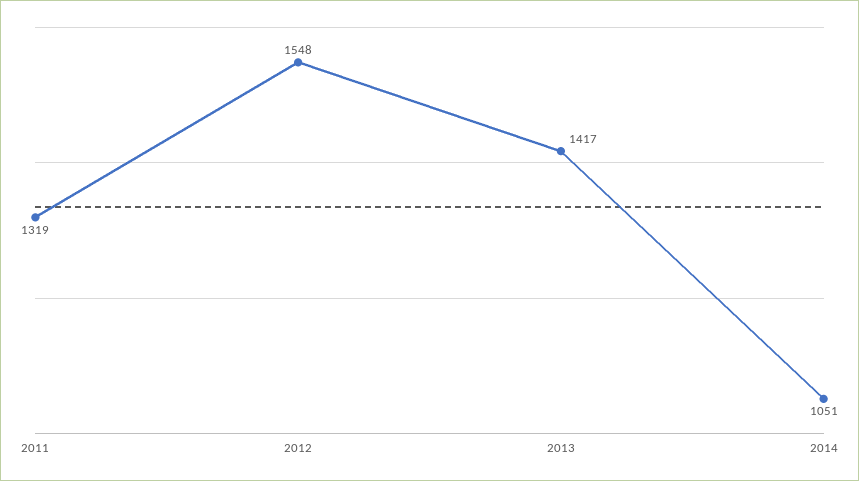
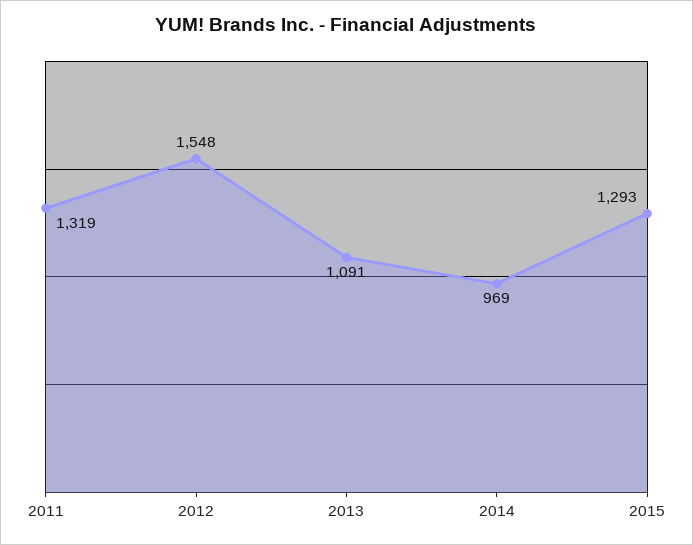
2013: 1417 -> 1091
2014: 1051 -> 969
2015: none -> 1293

